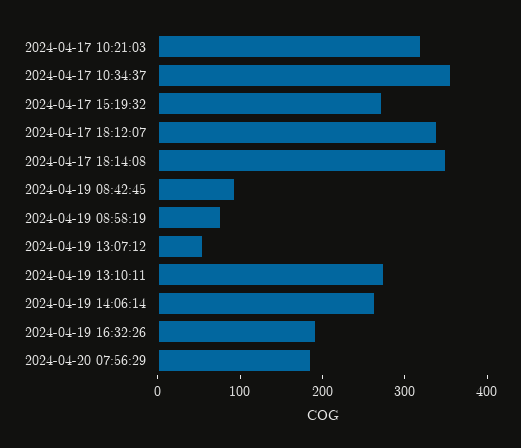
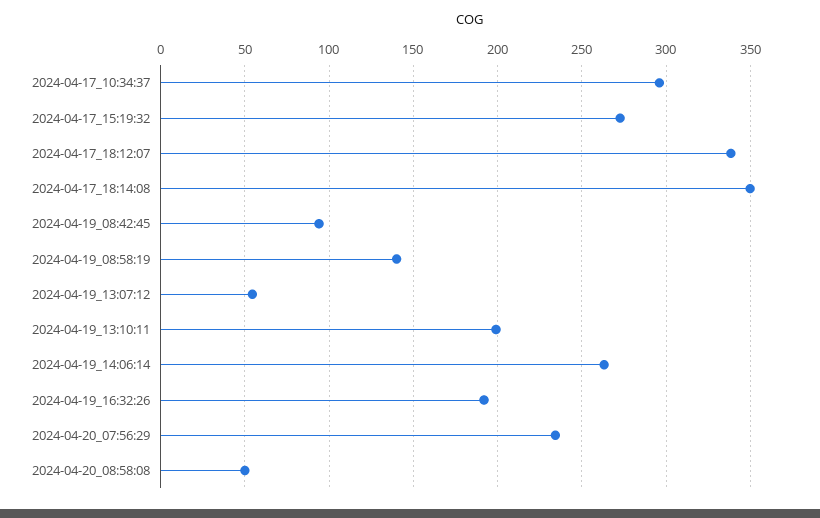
2024-04-17 10:21:03: 320 -> none
2024-04-17 10:34:37: 360 -> 295
2024-04-19 08:58:19: 80 -> 140
2024-04-19 13:10:11: 280 -> 200
2024-04-20 07:56:29: 180 -> 235
2024-04-20_08:58:08: none -> 50

